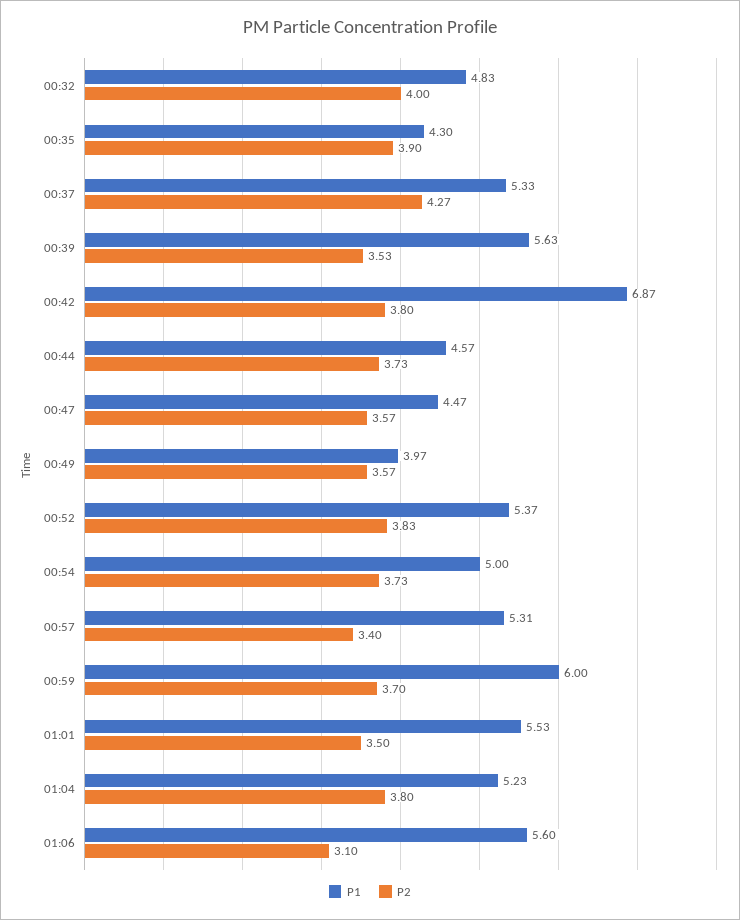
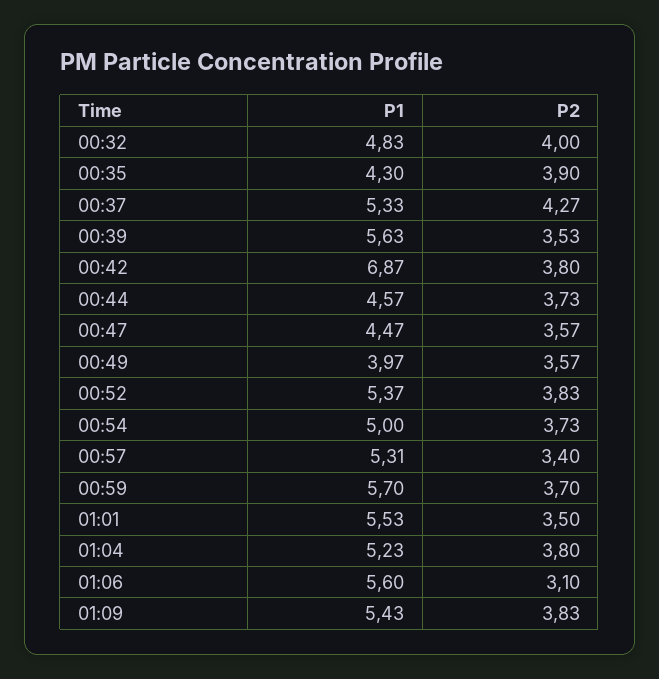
P1, 00:59: 6 -> 5.7
P1, 01:09: none -> 5.43
P2, 01:09: none -> 3.83

